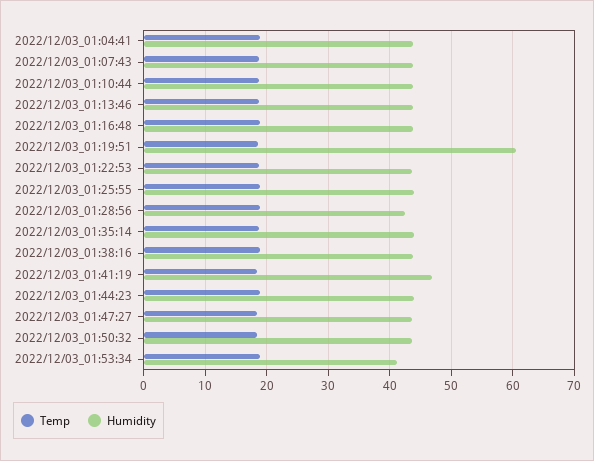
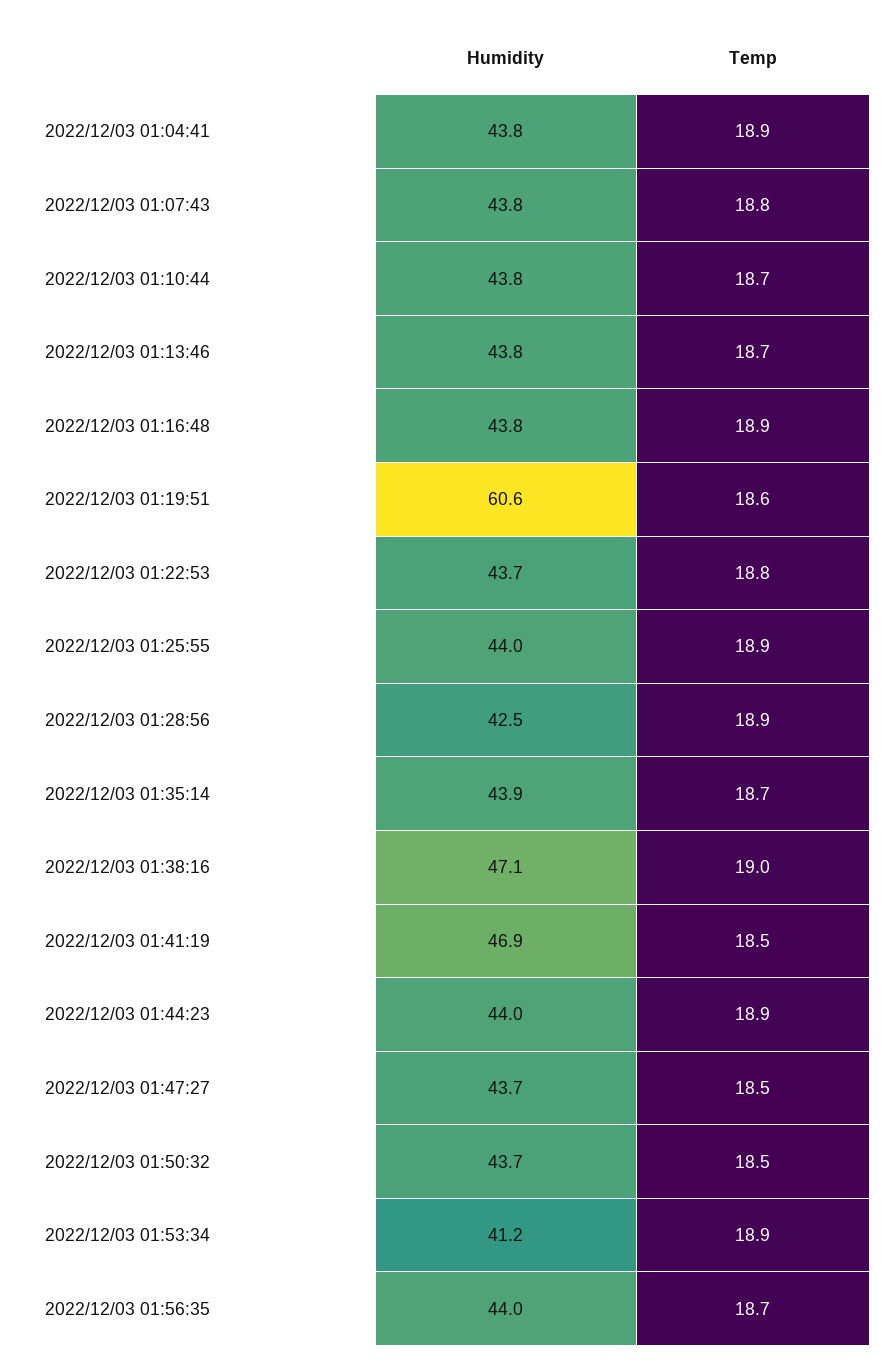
Humidity, 2022/12/03_01:38:16: 44 -> 47.1
Humidity, 2022/12/03 01:56:35: none -> 44
Temp, 2022/12/03 01:56:35: none -> 18.7

